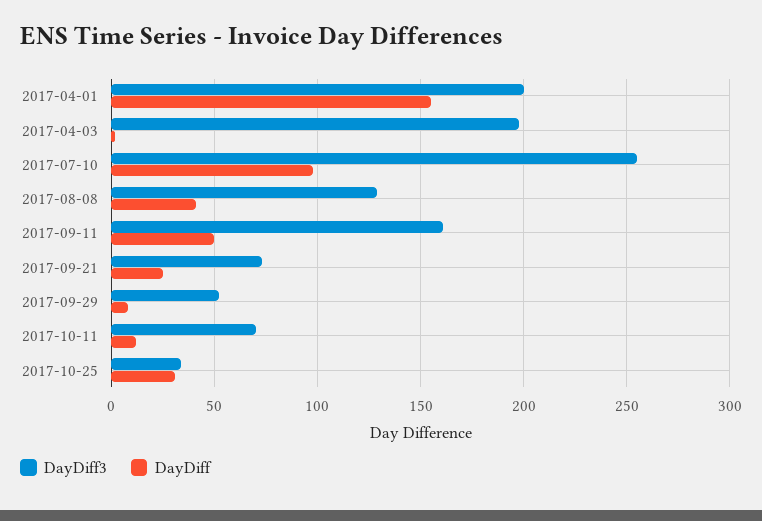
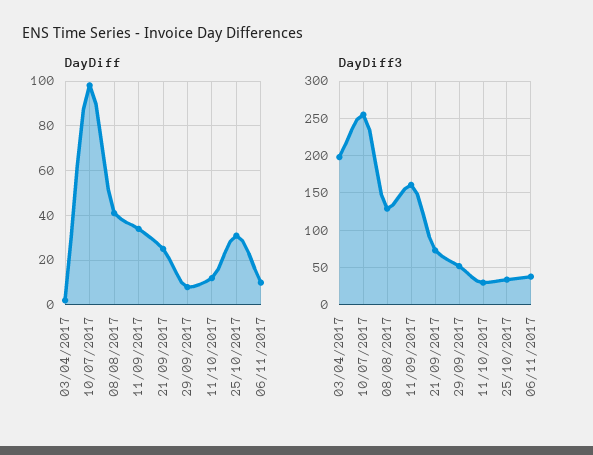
DayDiff3, 2017-04-01: 200 -> none
DayDiff, 2017-04-01: 155 -> none
DayDiff, 2017-09-11: 50 -> 35
DayDiff3, 2017-10-11: 70 -> 30
DayDiff, 06/11/2017: none -> 10
DayDiff3, 06/11/2017: none -> 40

